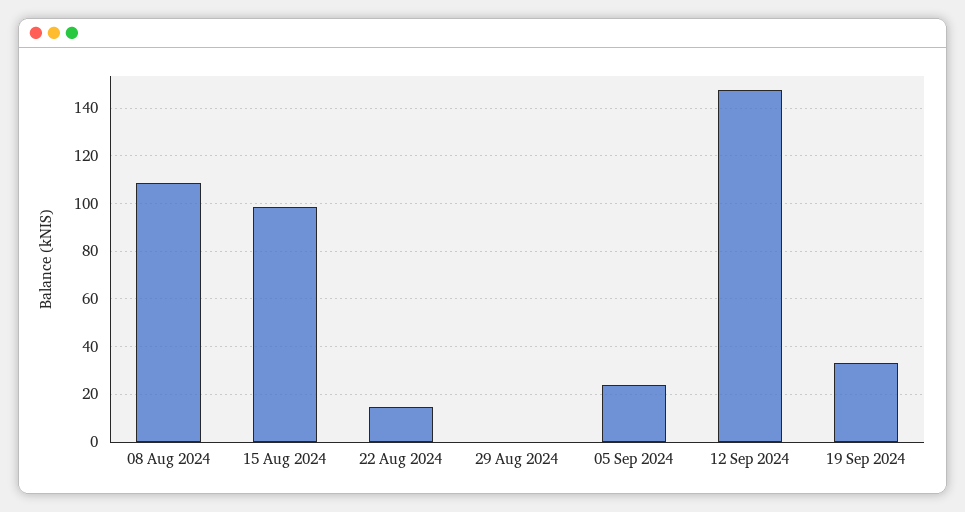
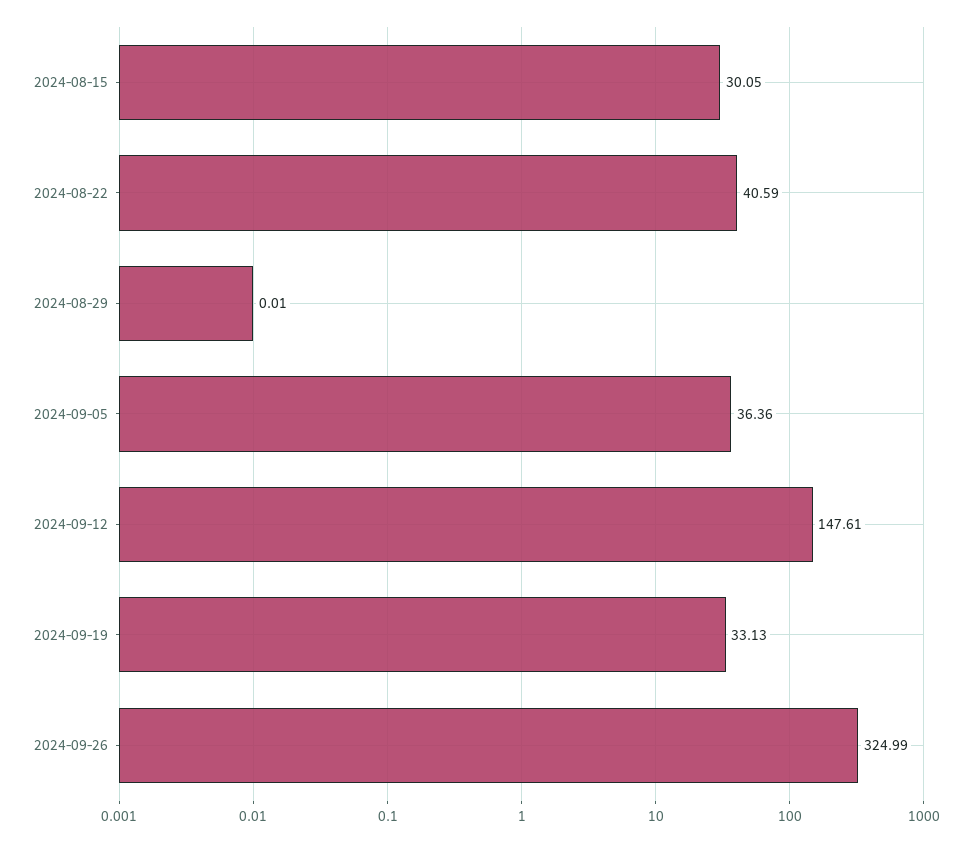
08 Aug 2024: 110 -> none
15 Aug 2024: 100 -> 30.05
22 Aug 2024: 15 -> 40.59
05 Sep 2024: 25 -> 36.36
2024-09-26: none -> 324.99

